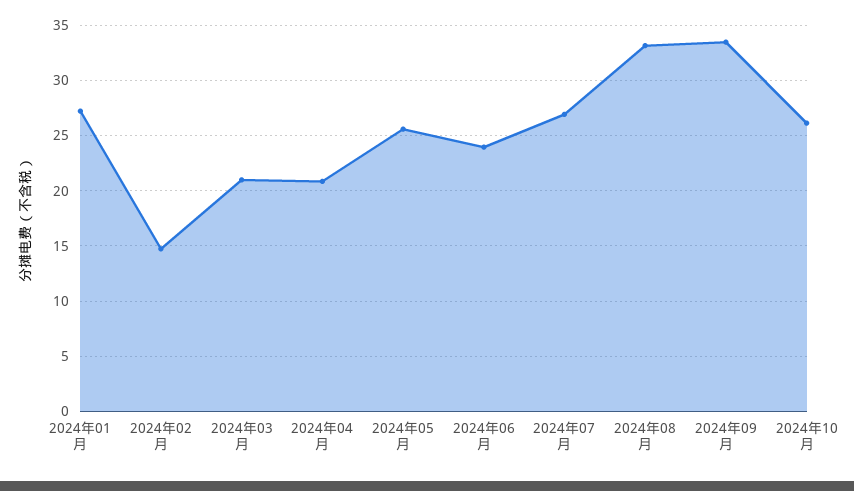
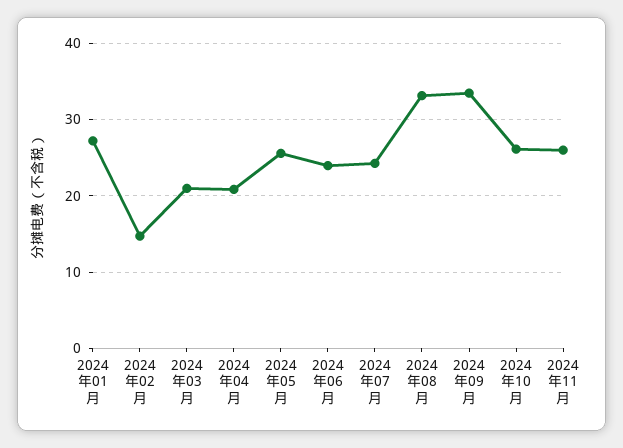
2024年07月: 27 -> 24
2024年11月: none -> 26

